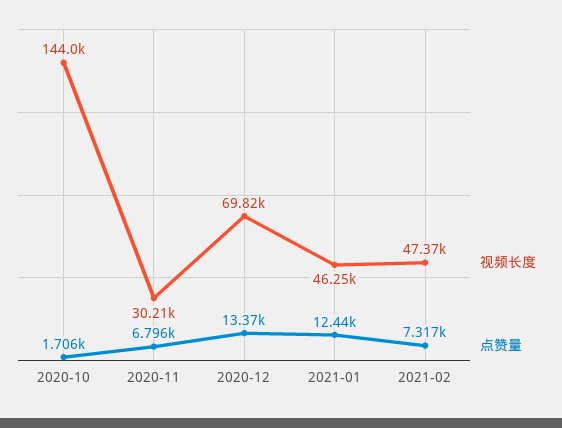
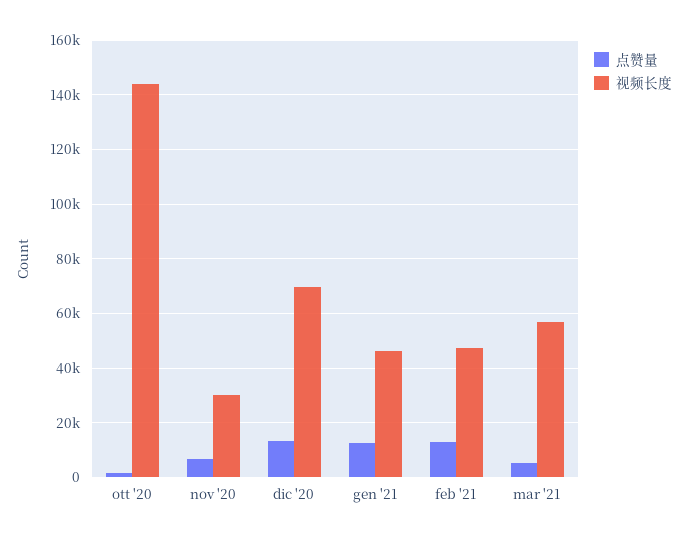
点赞量, 2021-02: 7317 -> 12500
点赞量, mar '21: none -> 5000
视频长度, mar '21: none -> 57500

